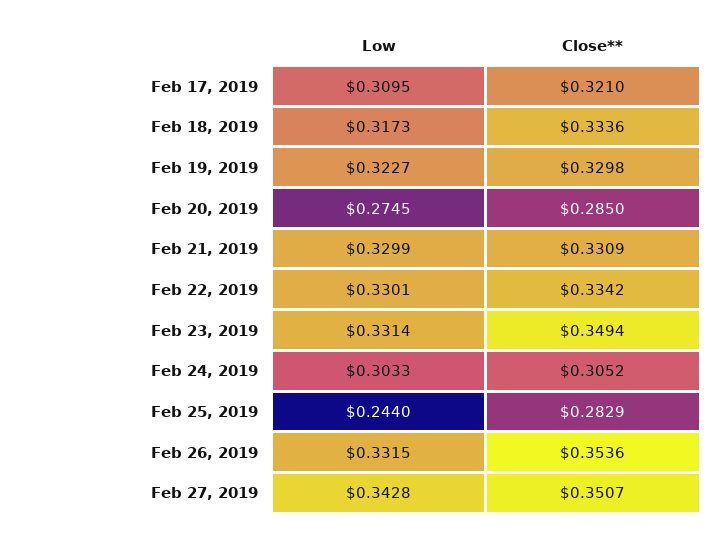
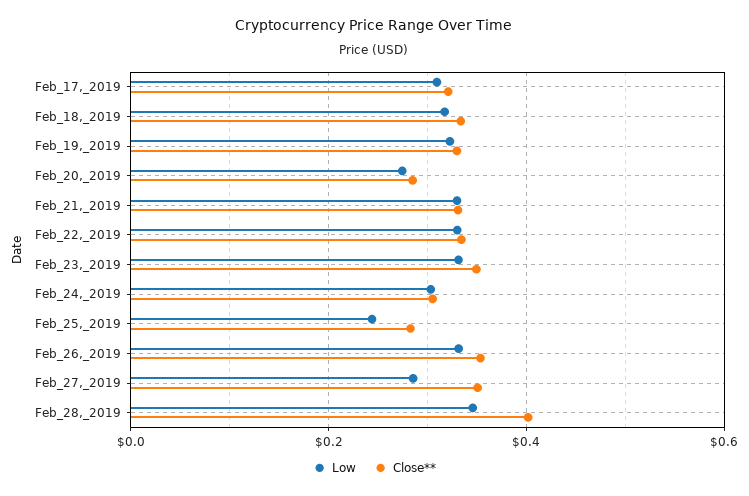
Low, Feb 27, 2019: 0.3428 -> 0.28
Low, Feb_28,_2019: none -> 0.34
Close**, Feb_28,_2019: none -> 0.4

